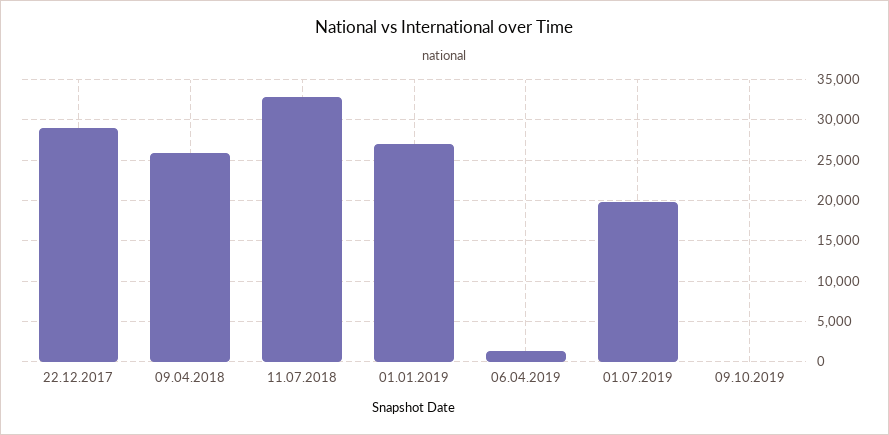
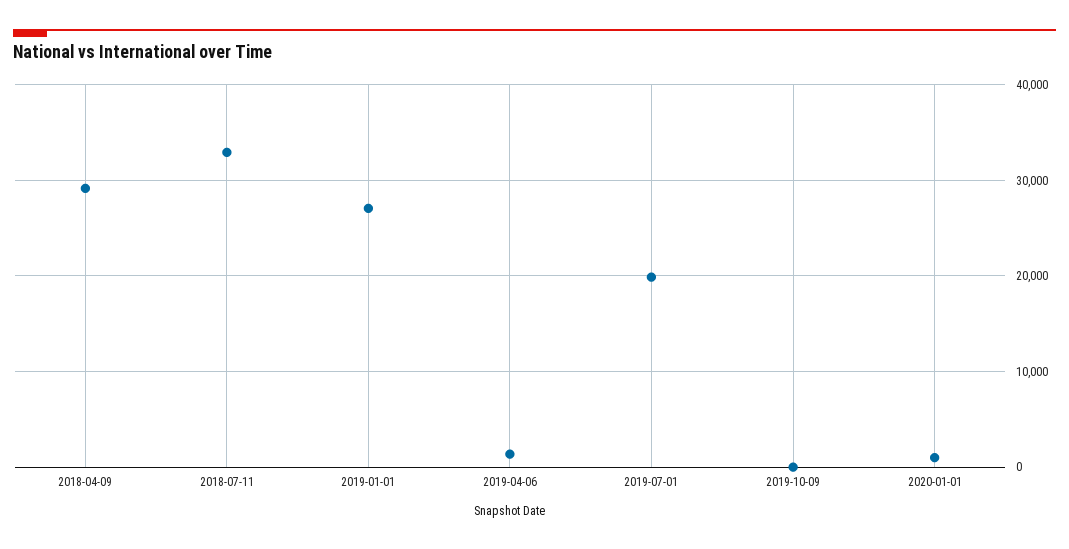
22.12.2017: 29000 -> none
09.04.2018: 26000 -> 29000
2020-01-01: none -> 1000

